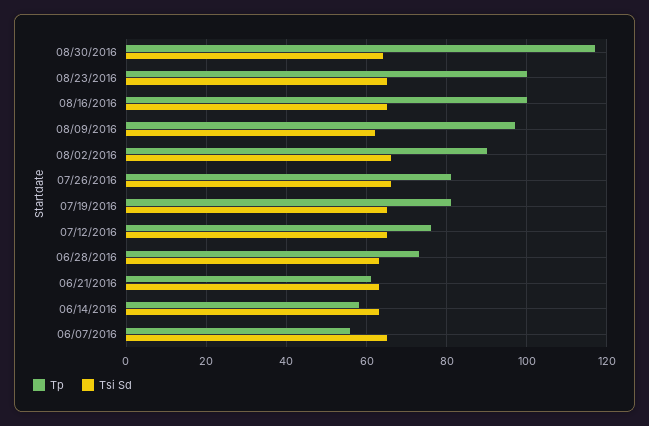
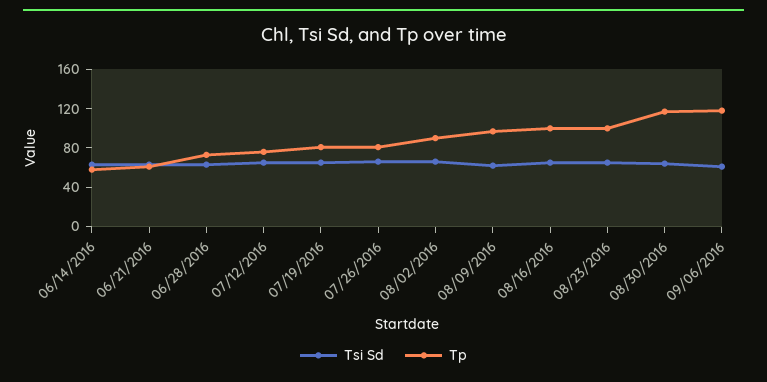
Tp, 06/07/2016: 55 -> none
Tsi Sd, 06/07/2016: 65 -> none
Tsi Sd, 09/06/2016: none -> 60
Tp, 09/06/2016: none -> 120

